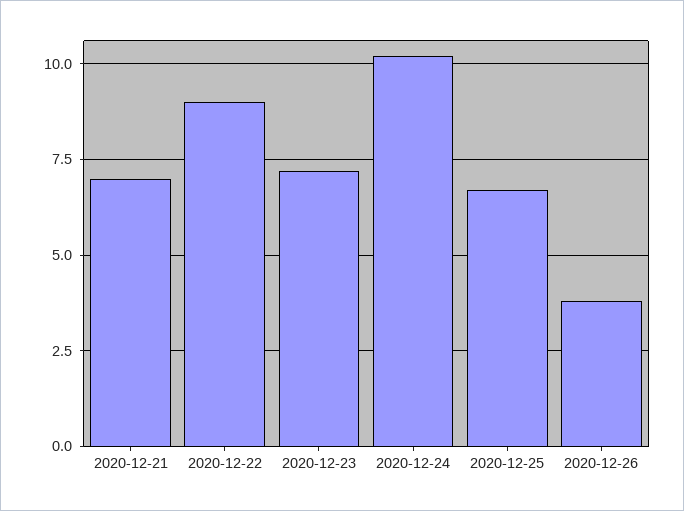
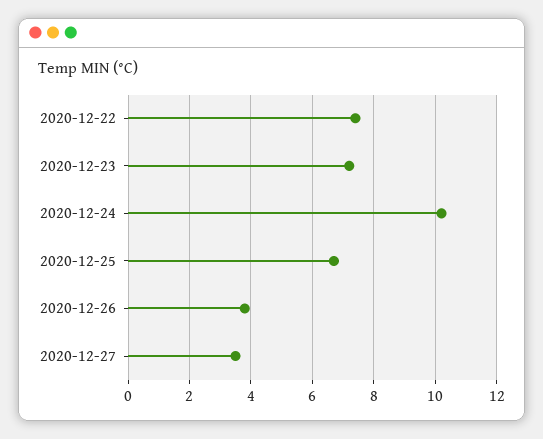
2020-12-21: 7 -> none
2020-12-22: 9 -> 7.5
2020-12-27: none -> 3.5

